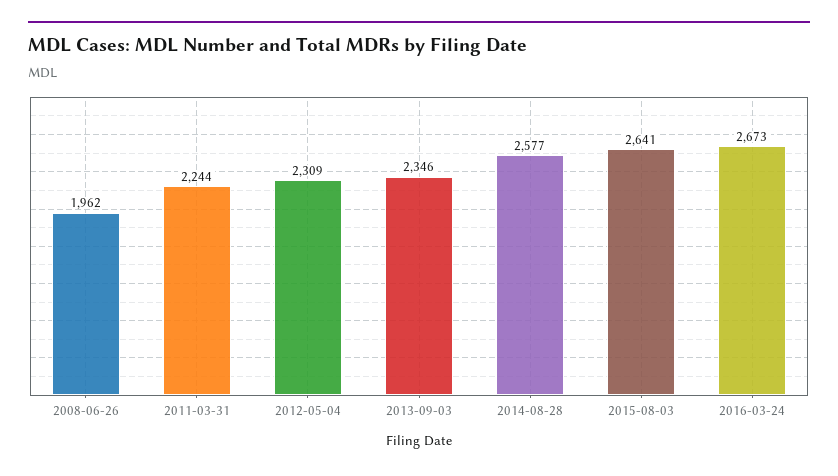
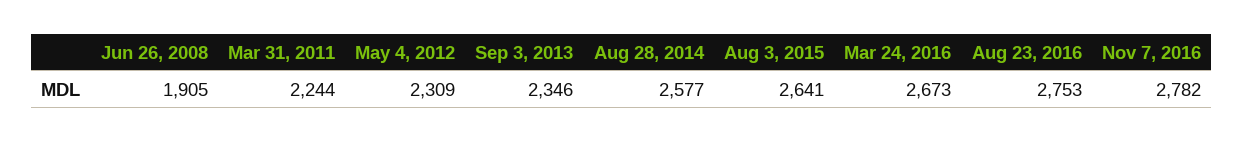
2008-06-26: 1962 -> 1905
Aug 23, 2016: none -> 2753
Nov 7, 2016: none -> 2782

